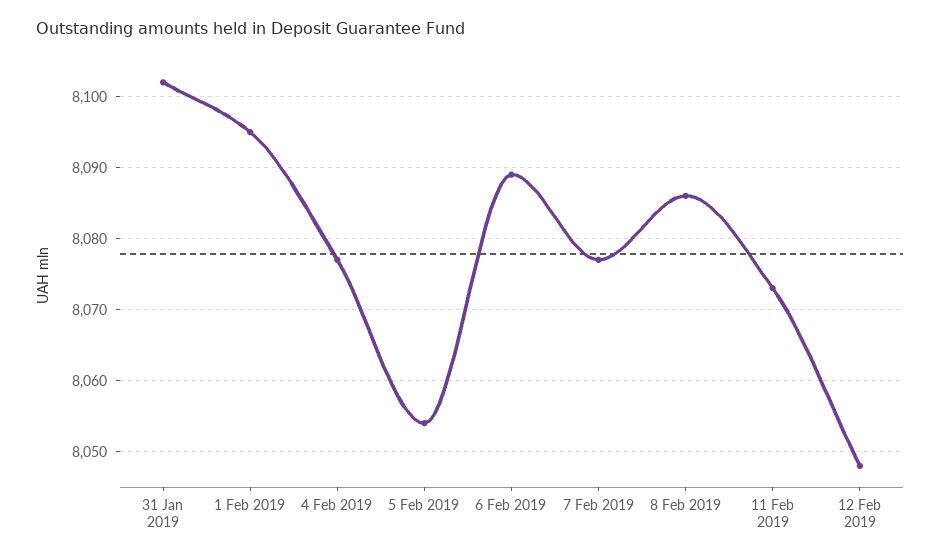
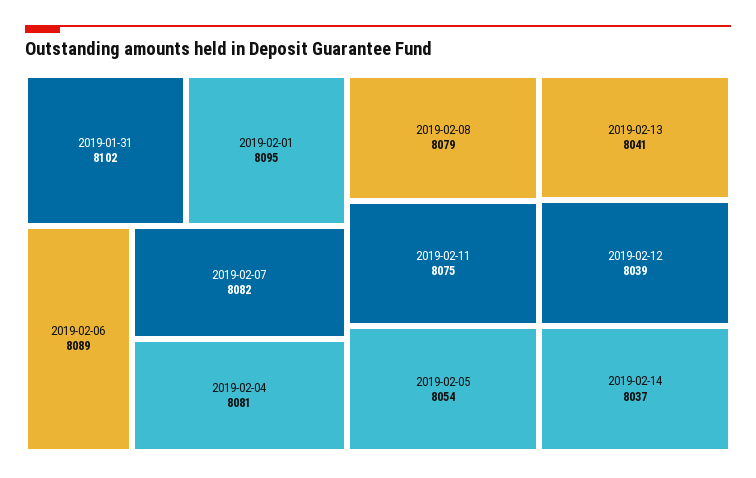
4 Feb 2019: 8077 -> 8081
7 Feb 2019: 8077 -> 8082
8 Feb 2019: 8086 -> 8079
11 Feb 2019: 8073 -> 8075
12 Feb 2019: 8048 -> 8039
2019-02-13: none -> 8041
2019-02-14: none -> 8037

